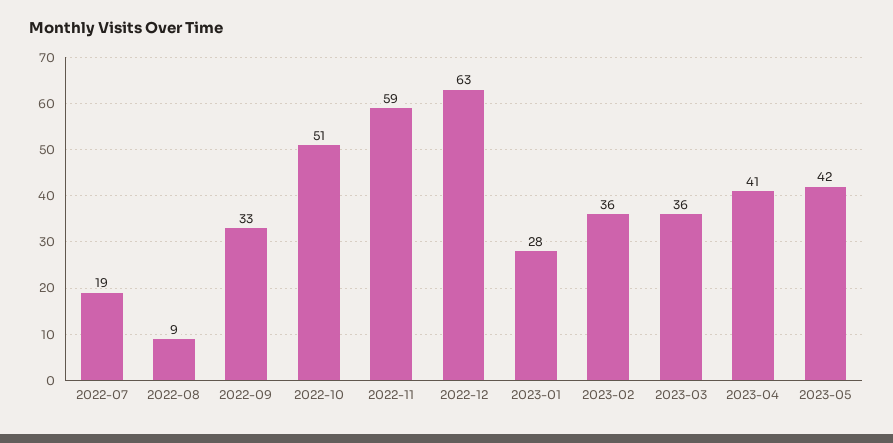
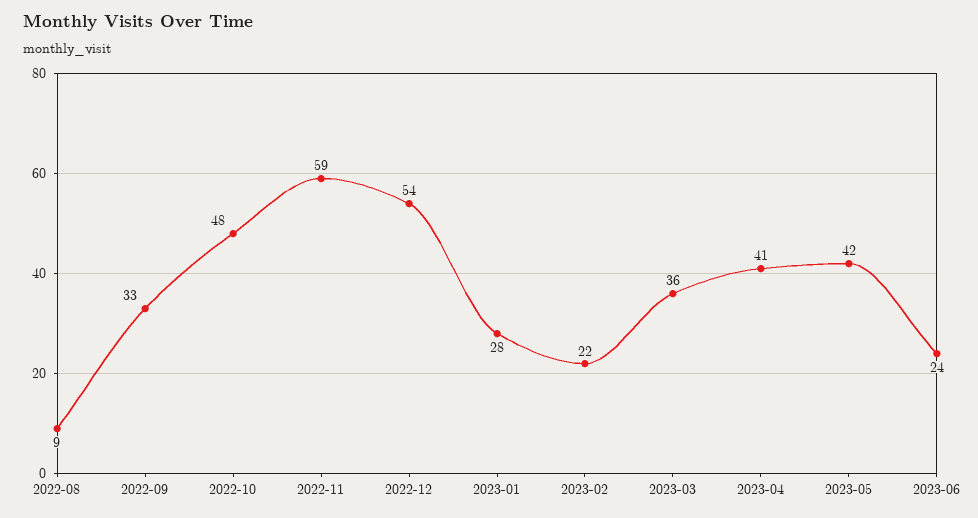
2022-07: 19 -> none
2022-10: 51 -> 48
2022-12: 63 -> 54
2023-02: 36 -> 22
2023-06: none -> 24

